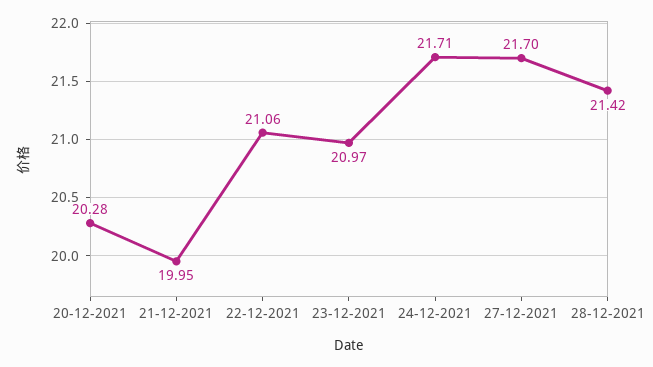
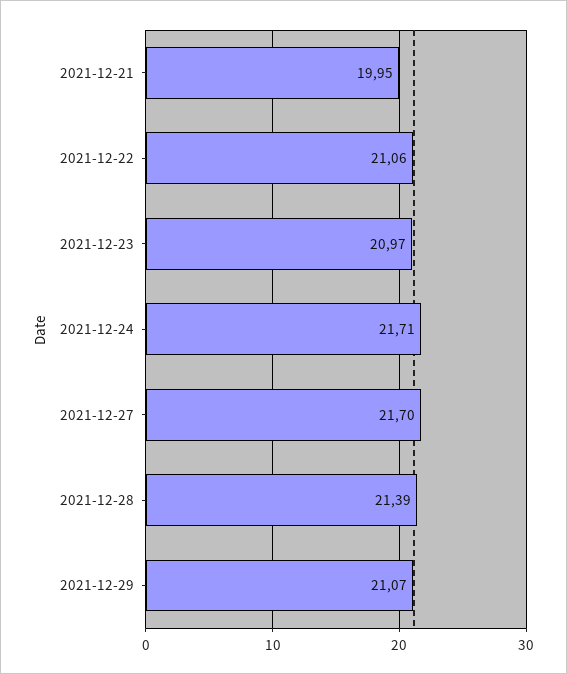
20-12-2021: 20.28 -> none
28-12-2021: 21.42 -> 21.39
2021-12-29: none -> 21.07

